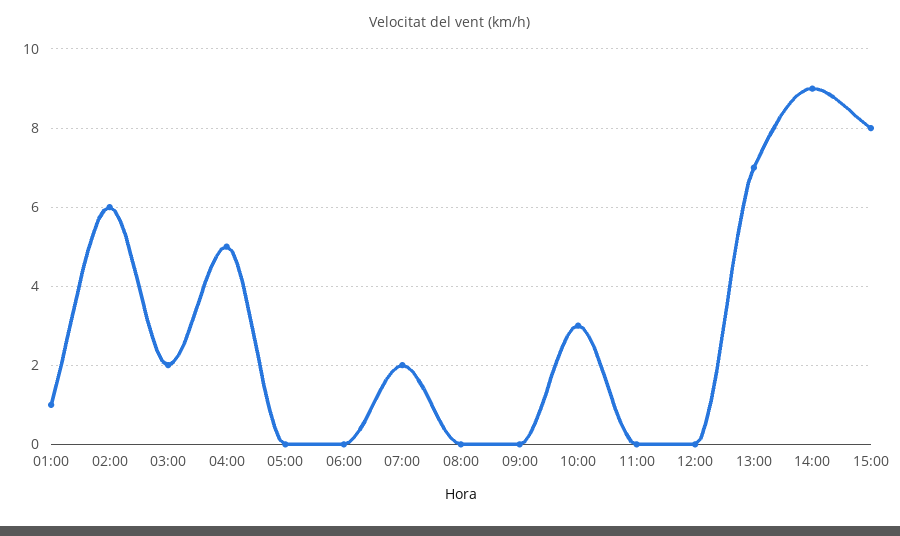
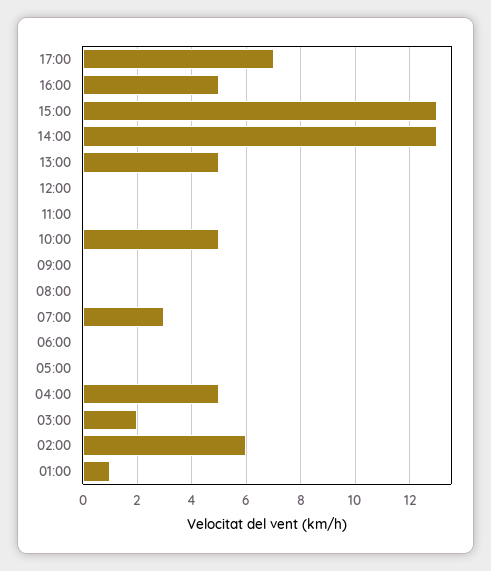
07:00: 2 -> 3
10:00: 3 -> 5
13:00: 7 -> 5
14:00: 9 -> 13
15:00: 8 -> 13
17:00: none -> 7
16:00: none -> 5

